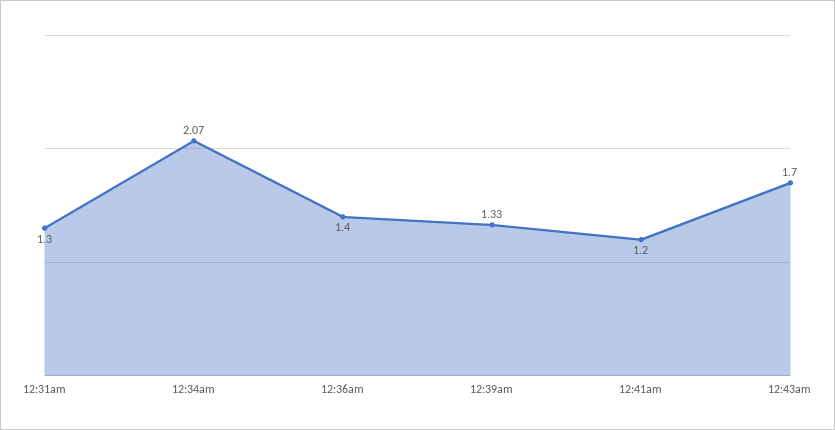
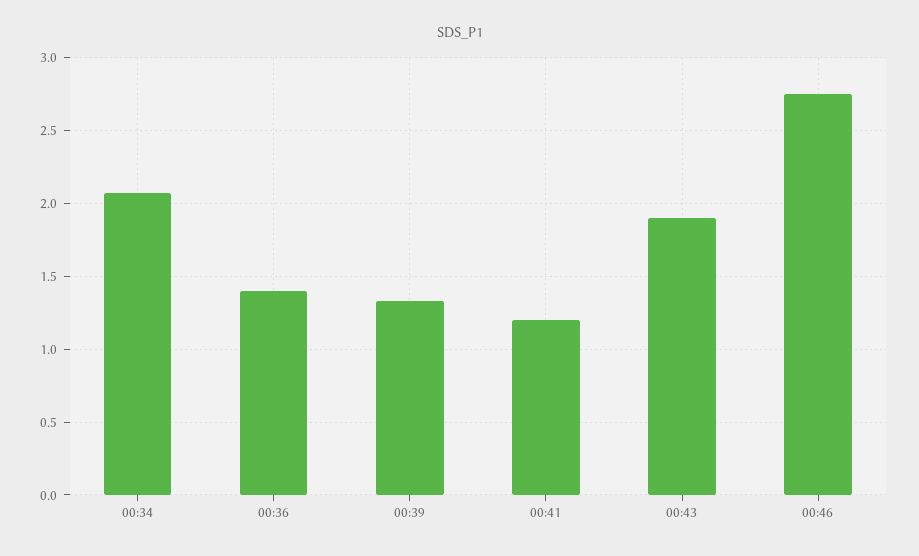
12:31am: 1.3 -> none
12:43am: 1.7 -> 1.9
00:46: none -> 2.75

